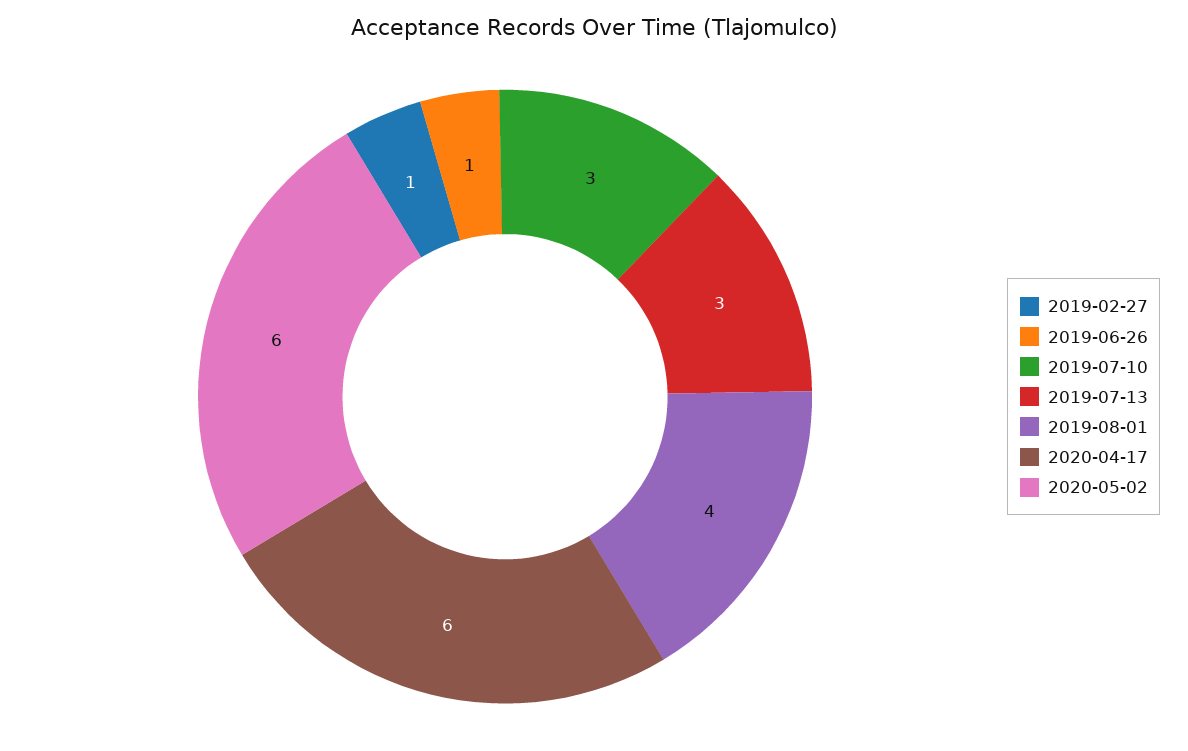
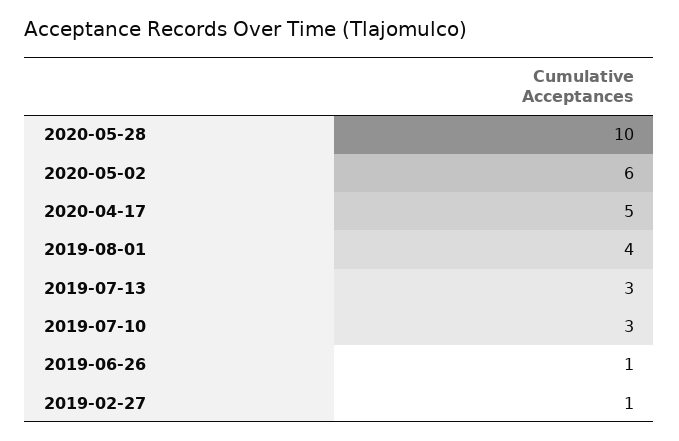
2020-04-17: 6 -> 5
2020-05-28: none -> 10

